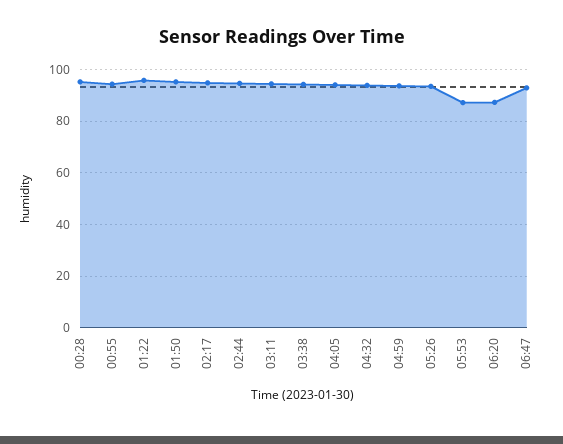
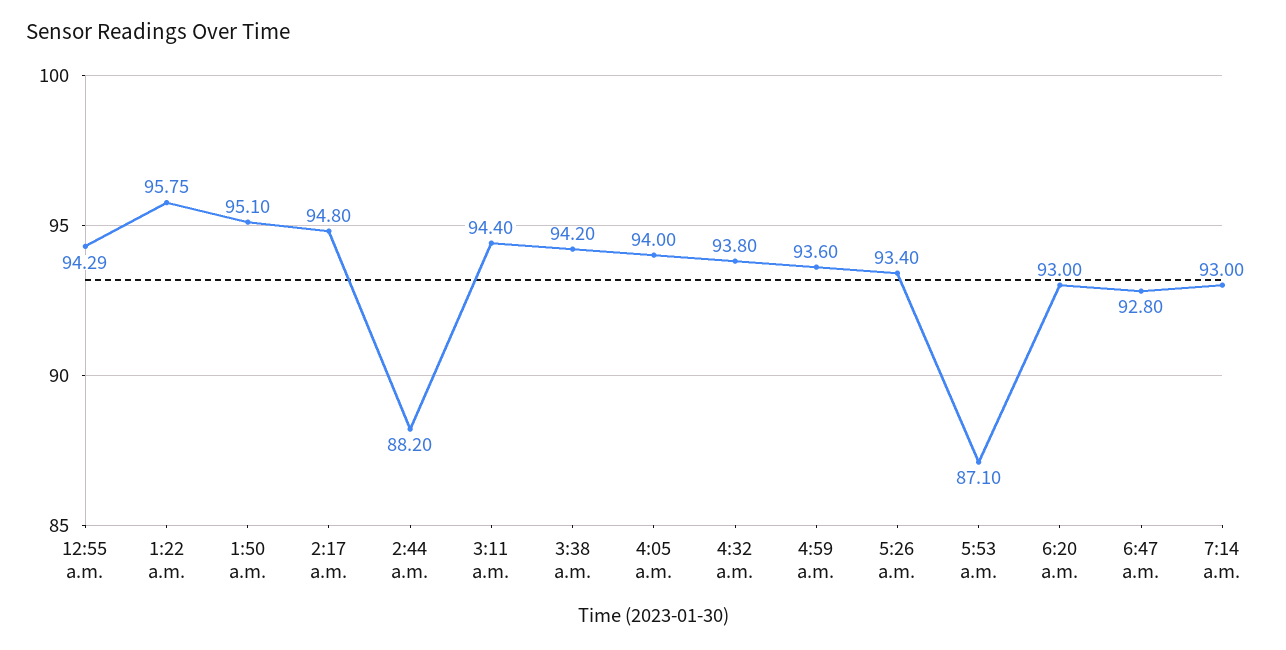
00:28: 95 -> none
02:44: 95 -> 88.2
06:20: 87.5 -> 93
7:14 a.m.: none -> 93

